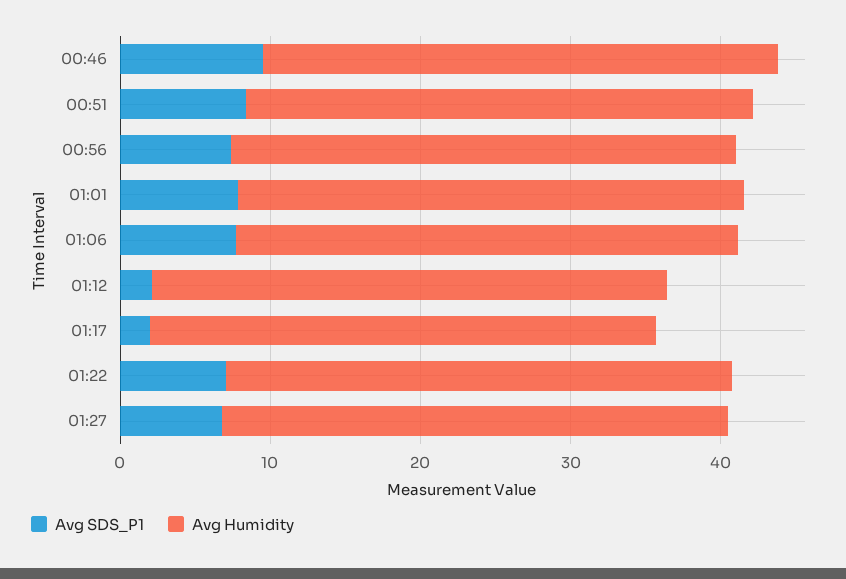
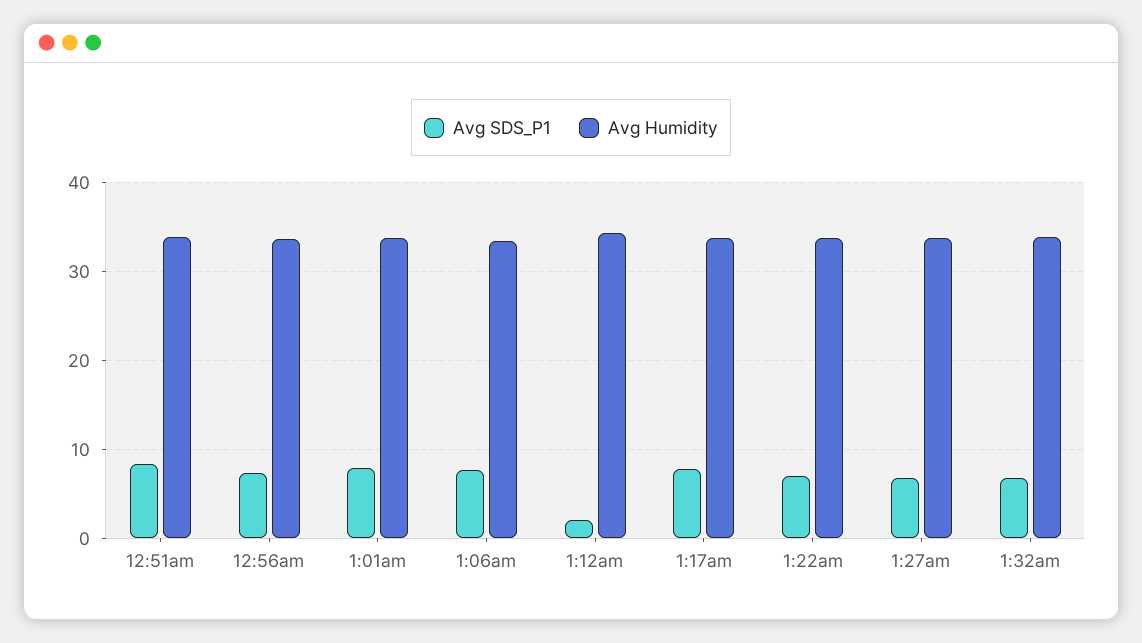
Avg SDS_P1, 00:46: 10 -> none
Avg Humidity, 00:46: 34 -> none
Avg SDS_P1, 01:17: 2 -> 8
Avg SDS_P1, 1:32am: none -> 7
Avg Humidity, 1:32am: none -> 34

